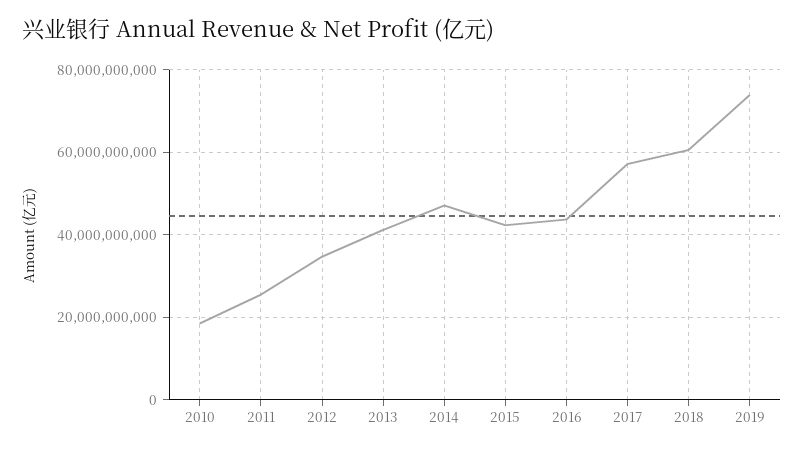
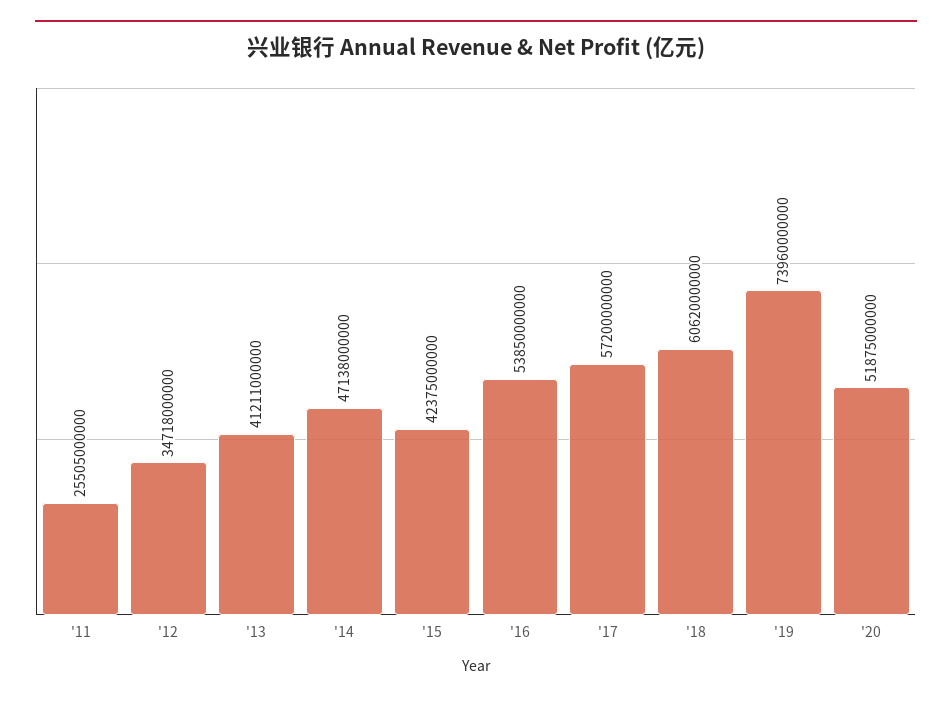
2010: 18000000000 -> none
2016: 44000000000 -> 53850000000
'20: none -> 51875000000

